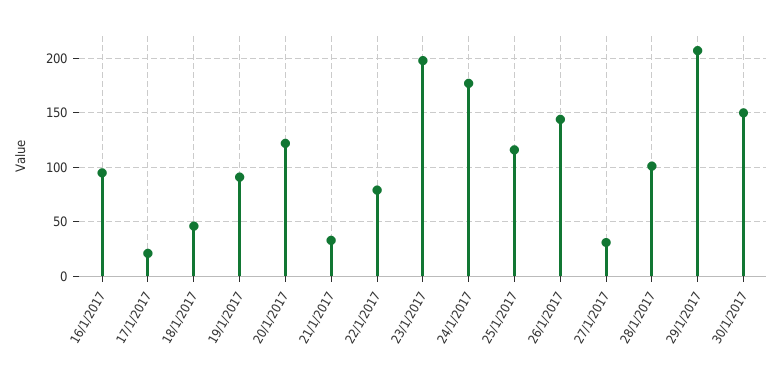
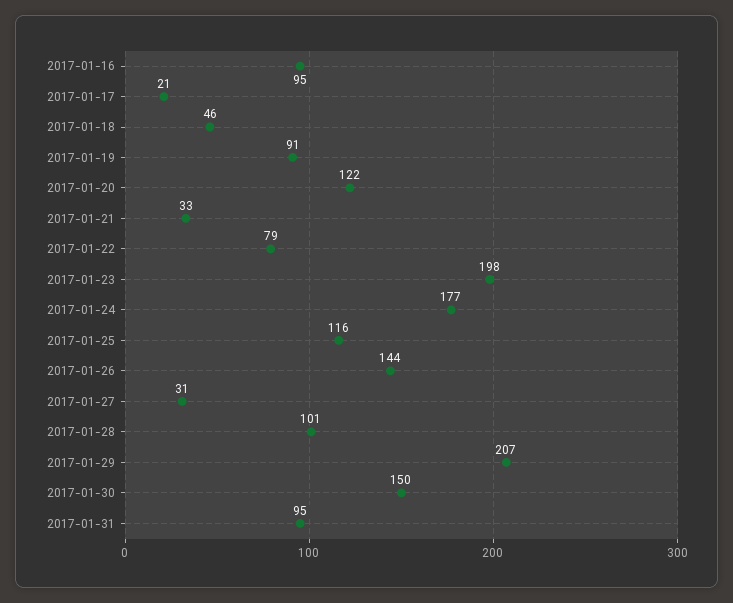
2017-01-31: none -> 95

